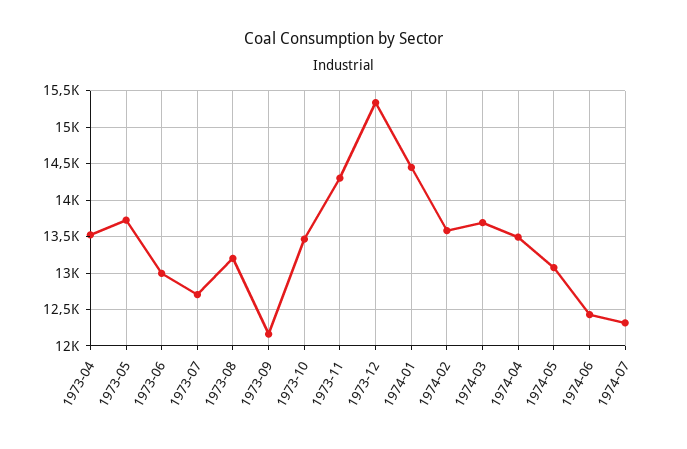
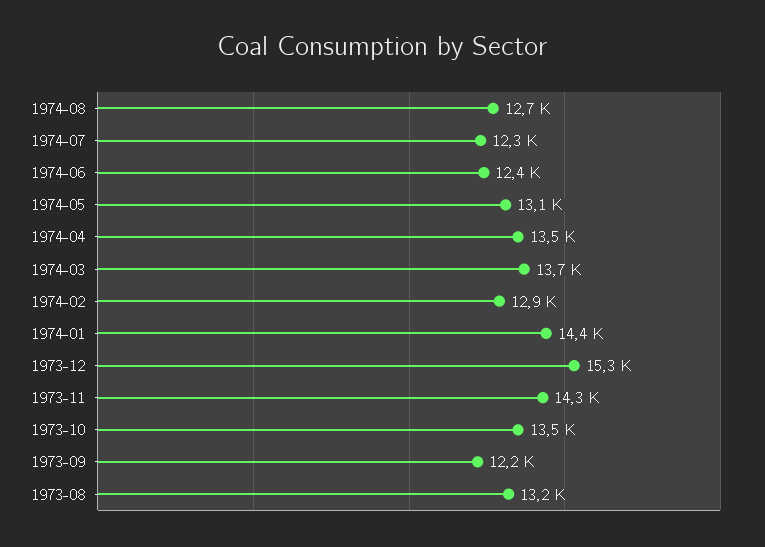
1973-04: 13500 -> none
1973-05: 13700 -> none
1973-06: 13000 -> none
1973-07: 12700 -> none
1974-02: 13600 -> 12900
1974-08: none -> 12700

